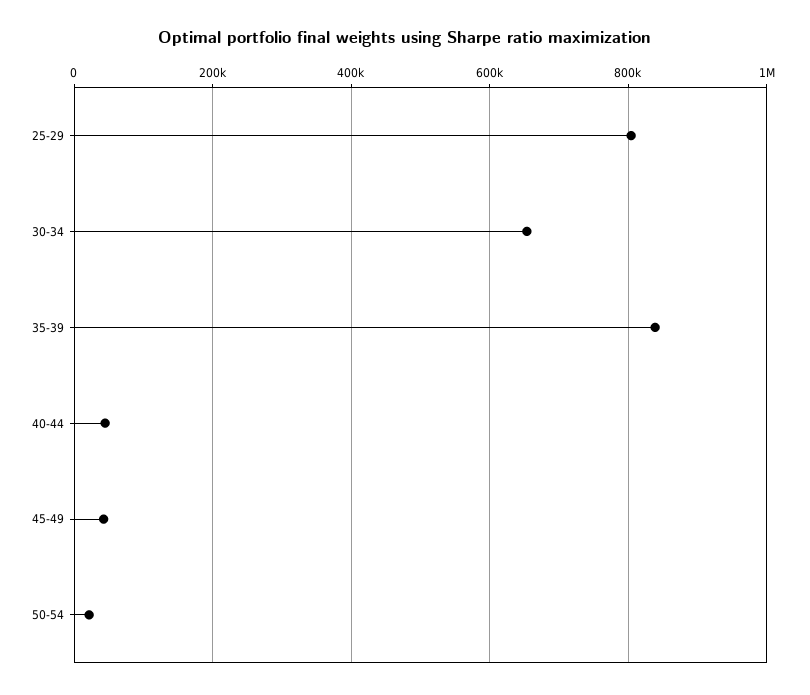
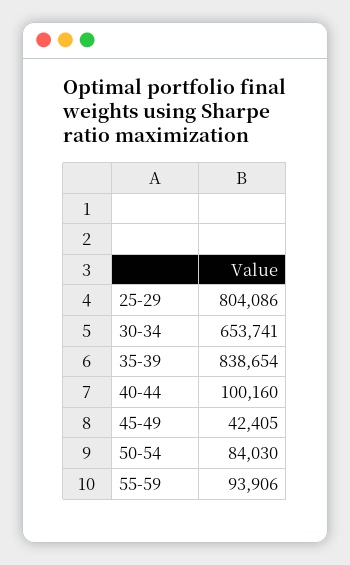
40-44: 40000 -> 100160
50-54: 20000 -> 84030
55-59: none -> 93906

